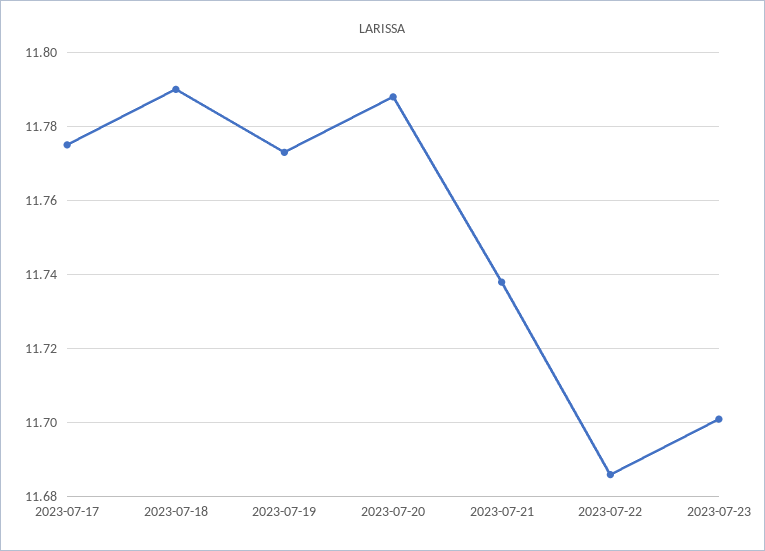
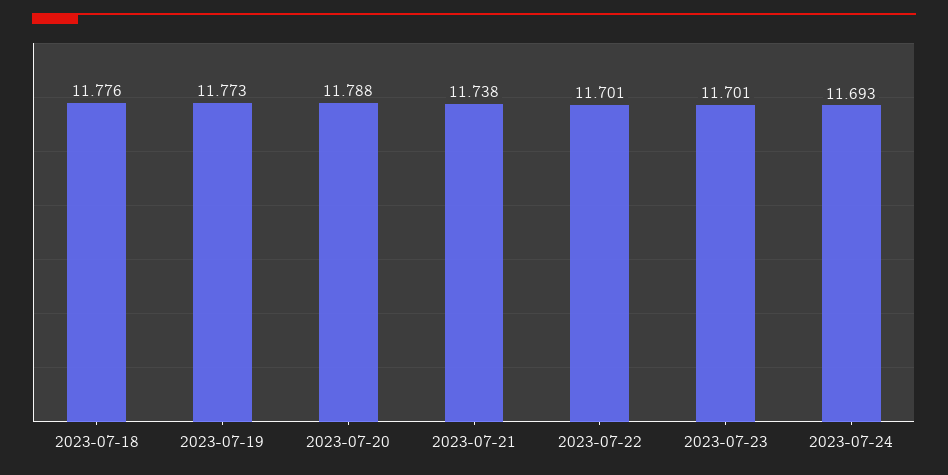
2023-07-17: 11.775 -> none
2023-07-18: 11.79 -> 11.776
2023-07-22: 11.685 -> 11.701
2023-07-24: none -> 11.693

